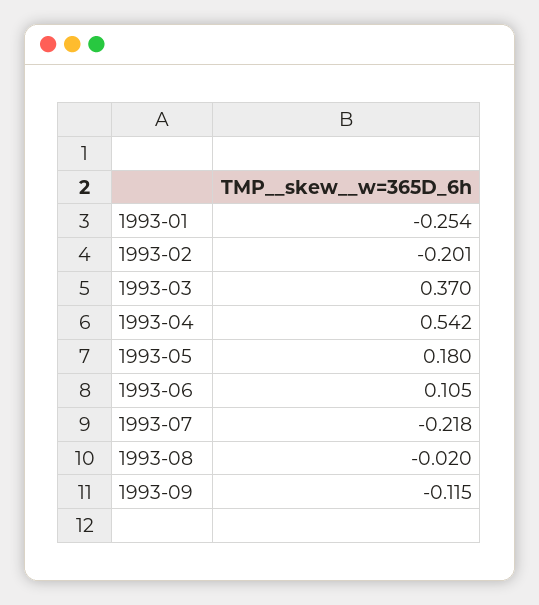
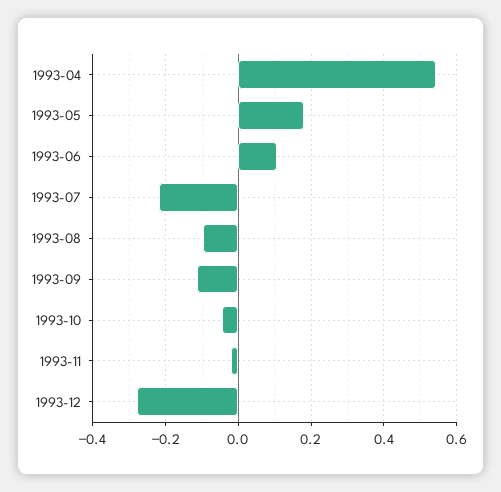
1993-01: -0.254 -> none
1993-02: -0.201 -> none
1993-03: 0.37 -> none
1993-08: -0.02 -> -0.1
1993-10: none -> -0.04
1993-11: none -> -0.02
1993-12: none -> -0.28

